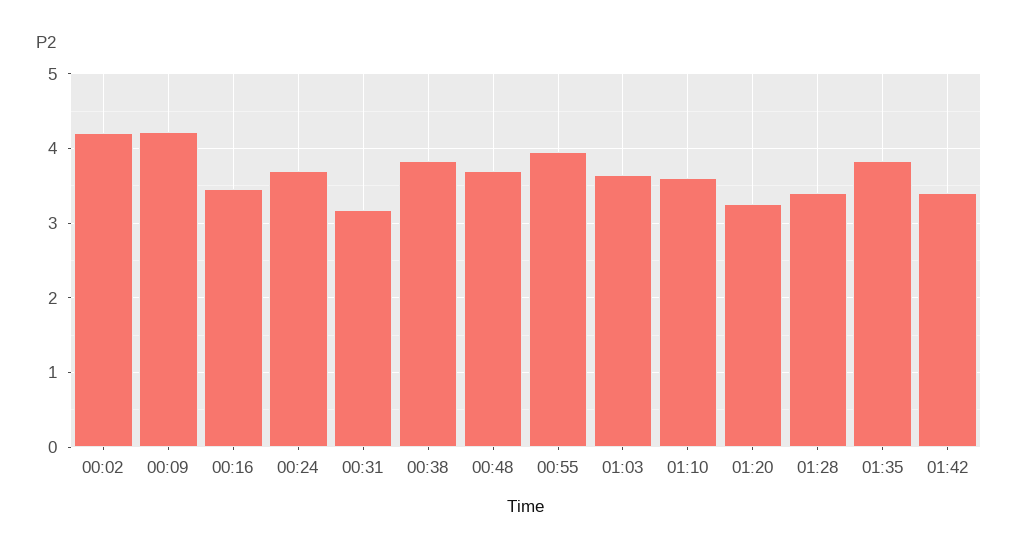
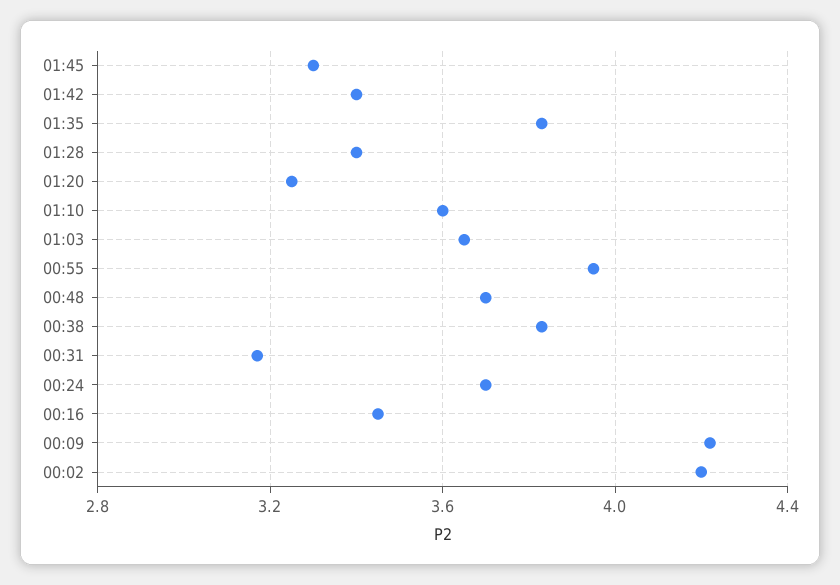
01:45: none -> 3.3

